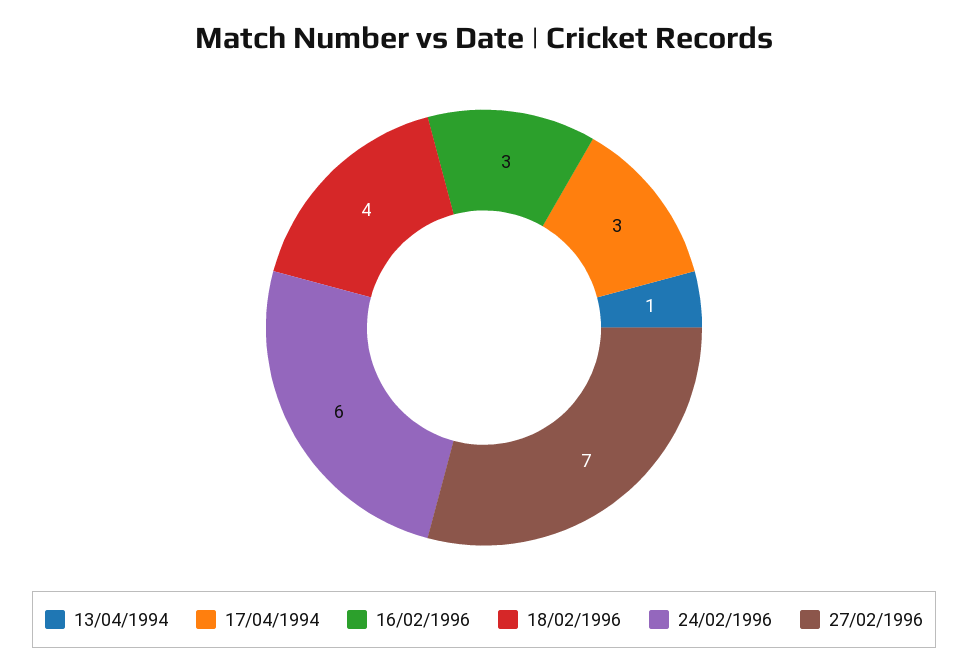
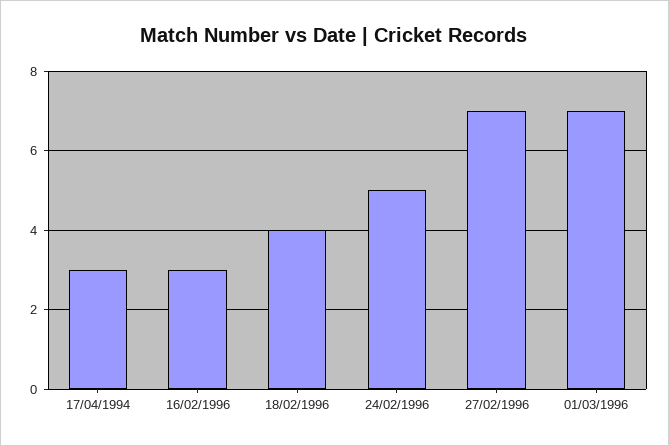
13/04/1994: 1 -> none
24/02/1996: 6 -> 5
01/03/1996: none -> 7

